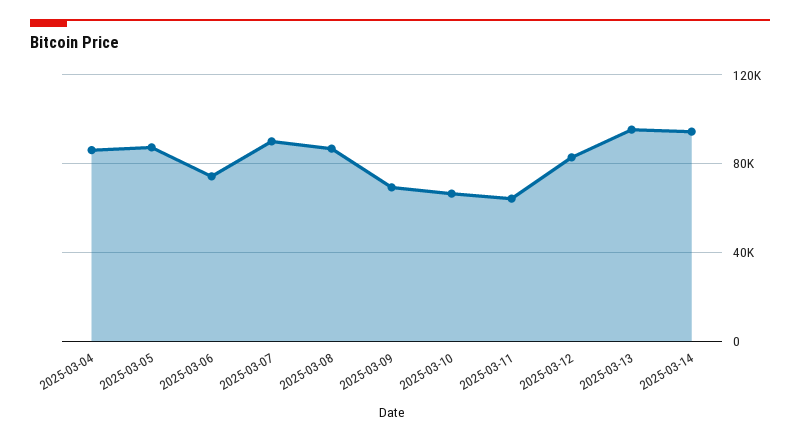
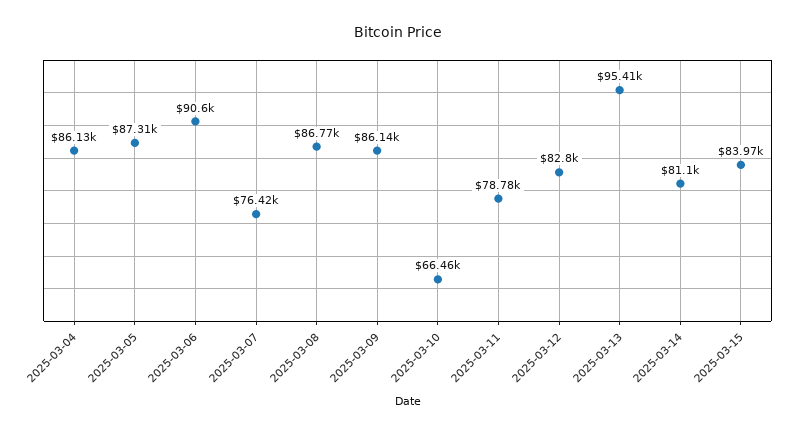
2025-03-06: 75000 -> 90600
2025-03-07: 90000 -> 76420
2025-03-09: 70000 -> 86140
2025-03-11: 65000 -> 78780
2025-03-14: 95000 -> 81100
2025-03-15: none -> 83970

